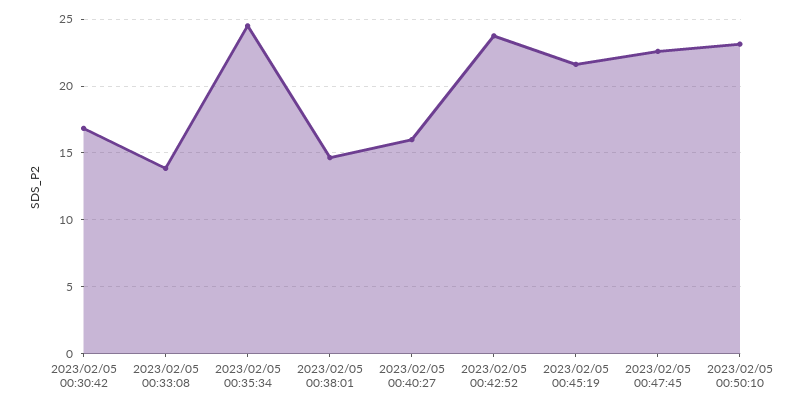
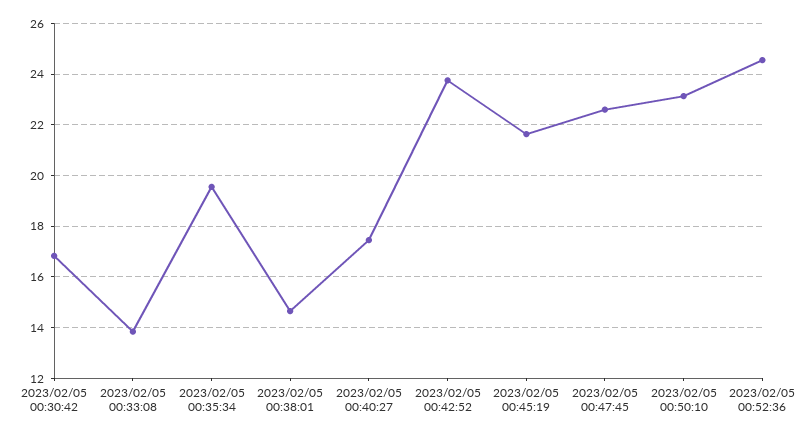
2023/02/05 00:35:34: 24.5 -> 19.5
2023/02/05 00:40:27: 16 -> 17.5
2023/02/05 00:52:36: none -> 24.5

